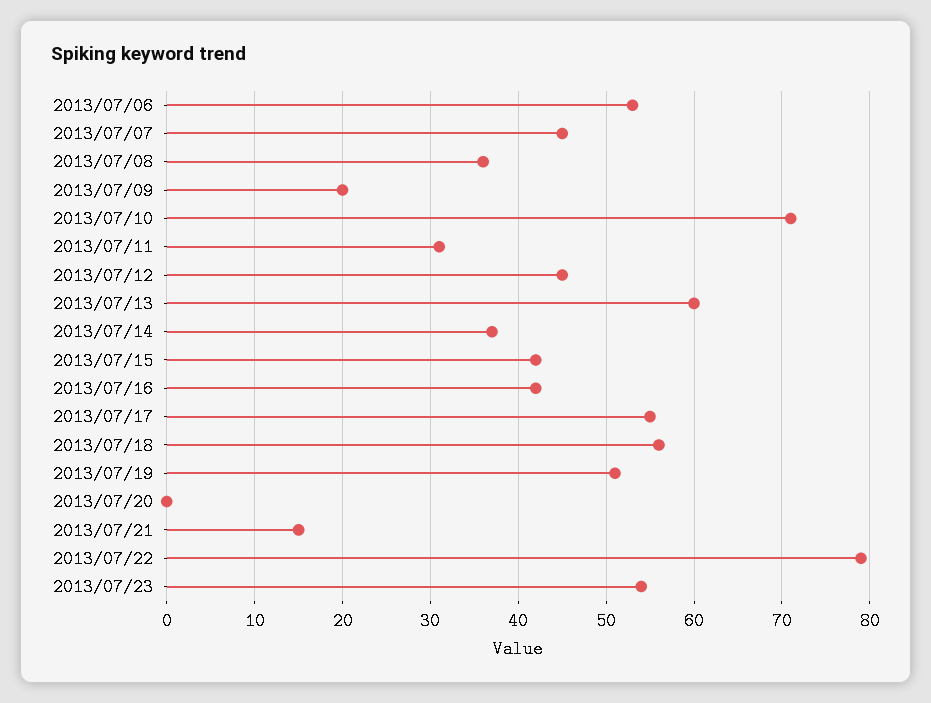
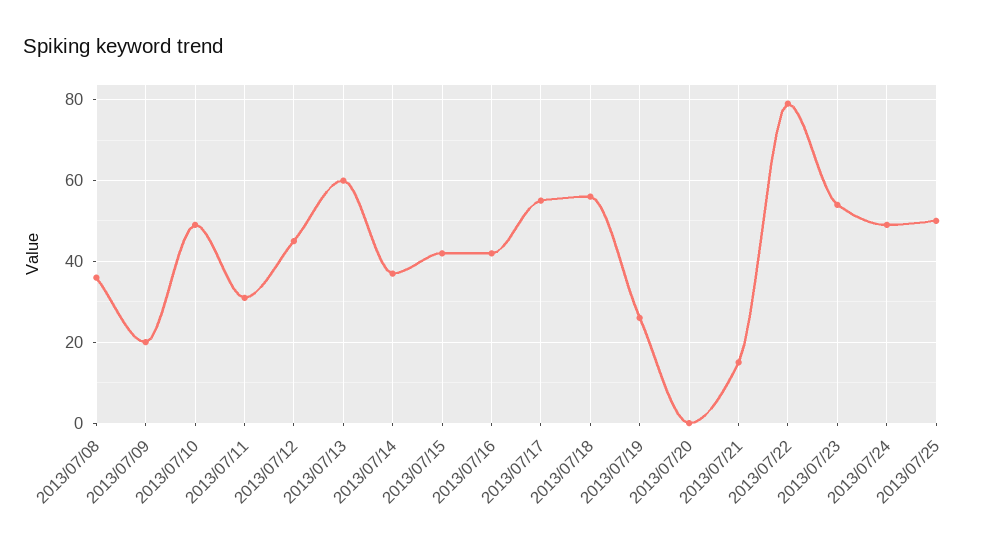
2013/07/06: 53 -> none
2013/07/07: 45 -> none
2013/07/10: 71 -> 50
2013/07/19: 51 -> 25
2013/07/24: none -> 50
2013/07/25: none -> 50

